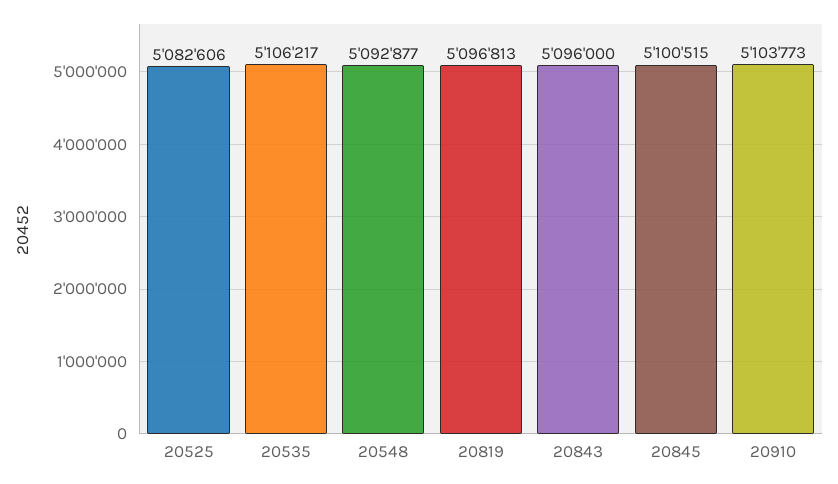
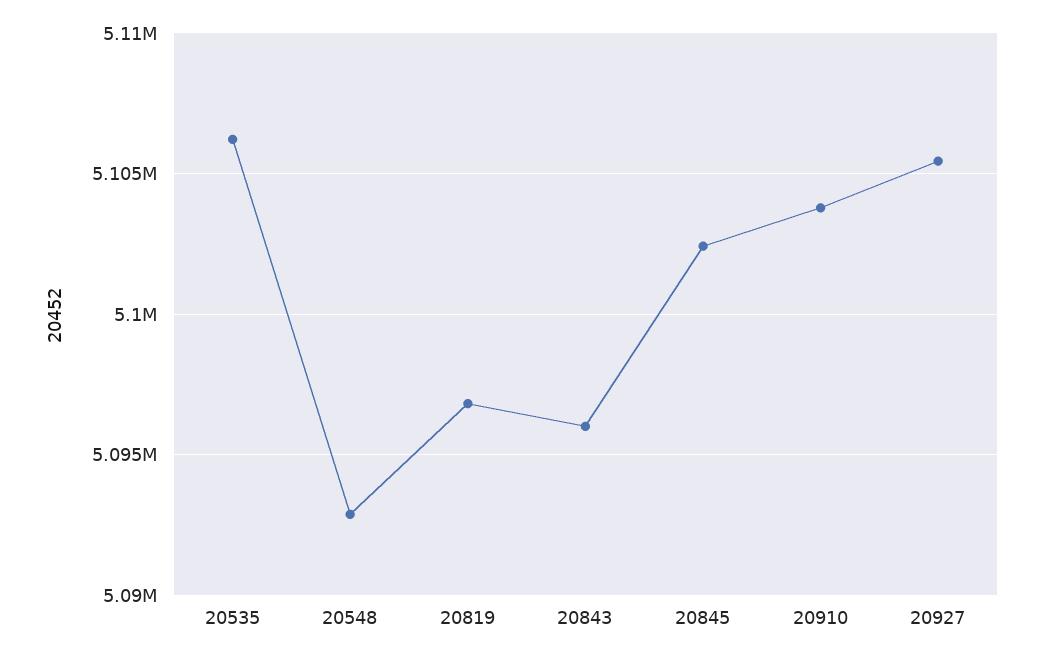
20525: 5082606 -> none
20845: 5100515 -> 5102500
20927: none -> 5105500

